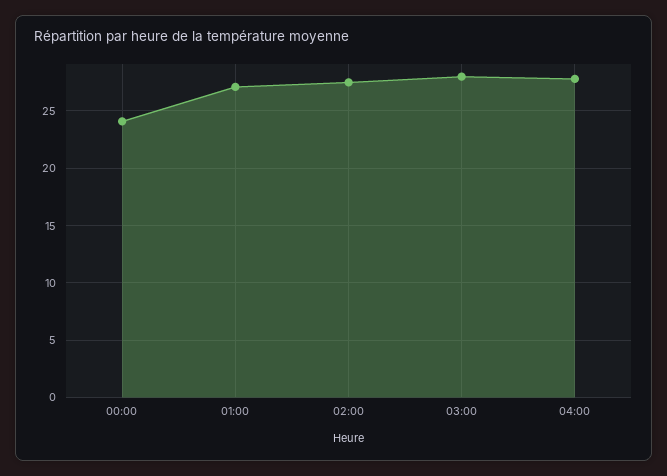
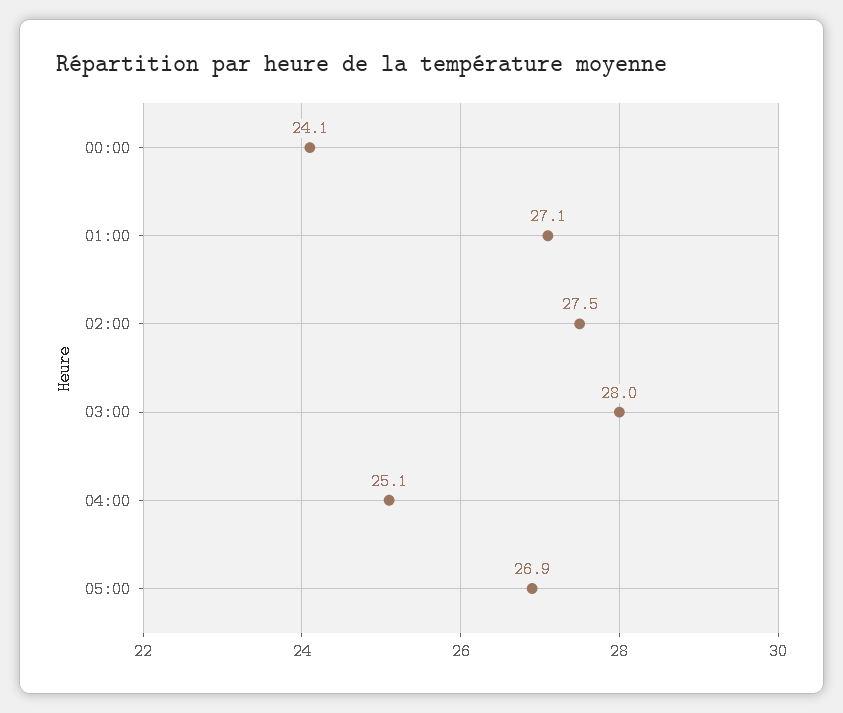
04:00: 28 -> 25.1
05:00: none -> 26.9

